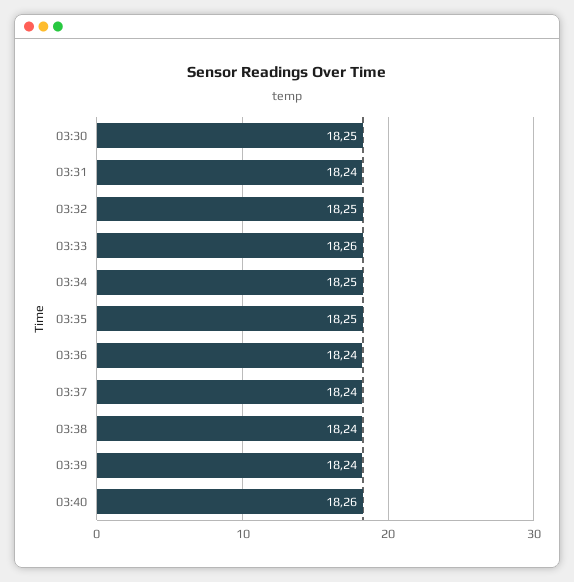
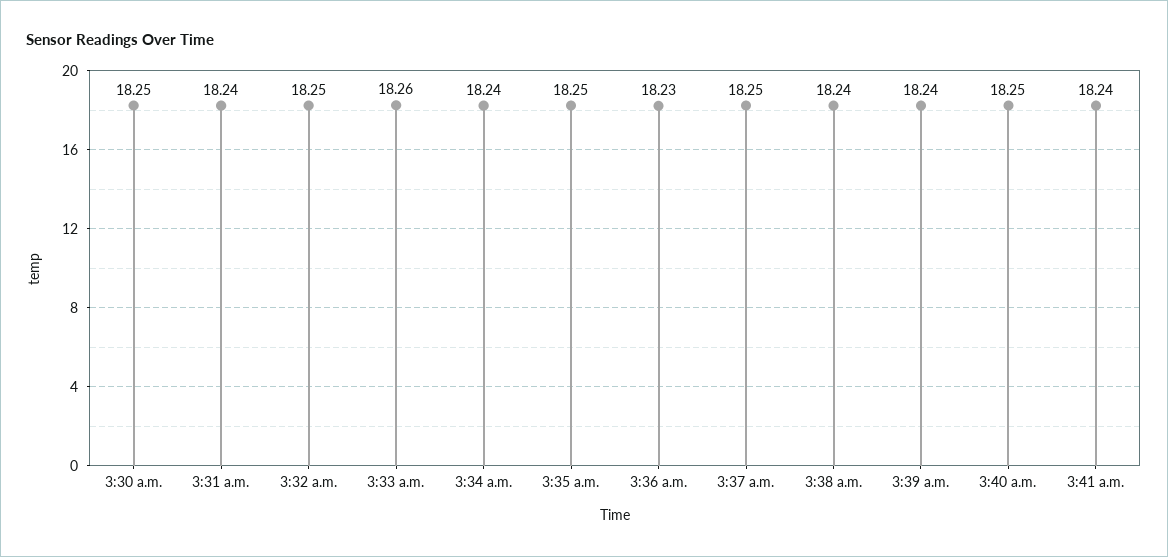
03:34: 18.25 -> 18.24
03:36: 18.24 -> 18.23
03:37: 18.24 -> 18.25
03:40: 18.26 -> 18.25
3:41 a.m.: none -> 18.24

